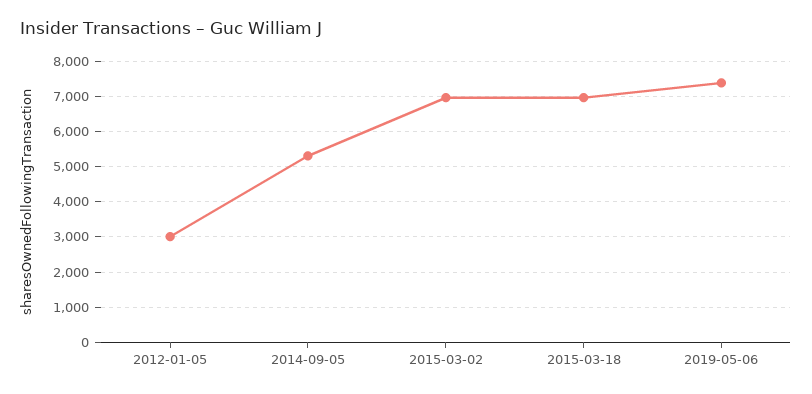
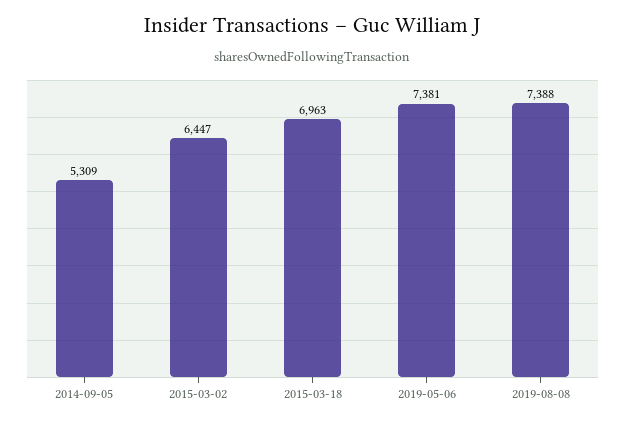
2012-01-05: 3000 -> none
2015-03-02: 7000 -> 6447
2019-08-08: none -> 7388

